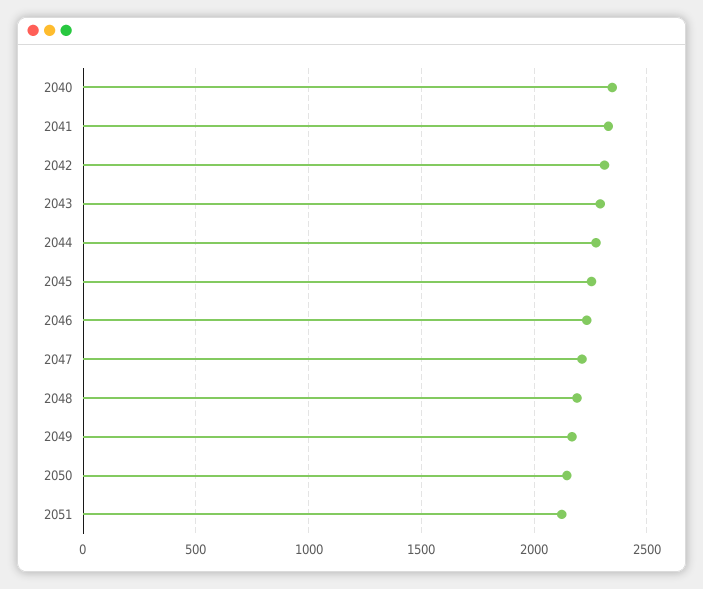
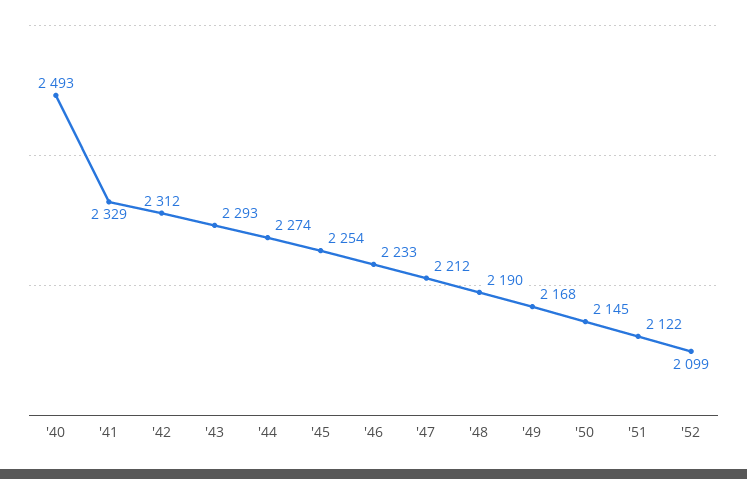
2040: 2350 -> 2493
'52: none -> 2099

